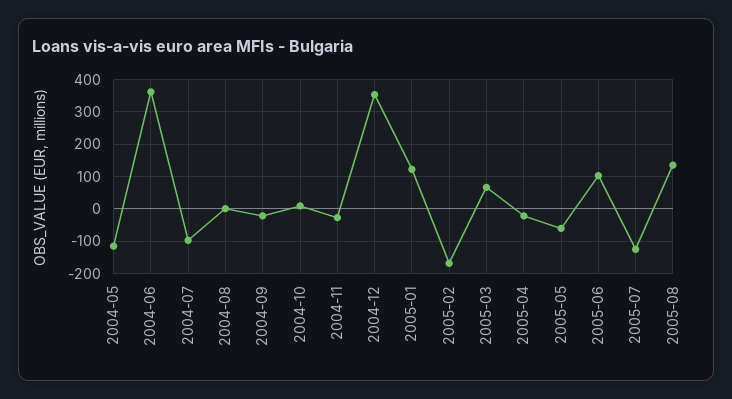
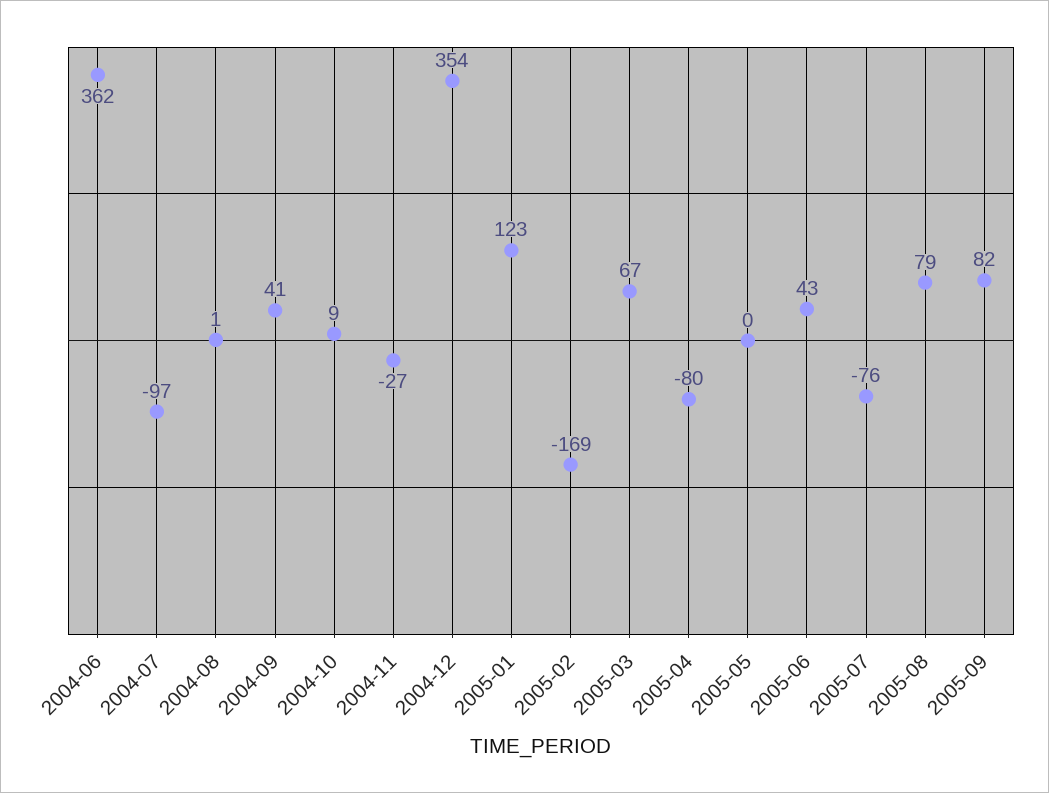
2004-05: -120 -> none
2004-09: -20 -> 41
2005-04: -20 -> -80
2005-05: -60 -> 0
2005-06: 100 -> 43
2005-07: -120 -> -76
2005-08: 140 -> 79
2005-09: none -> 82

